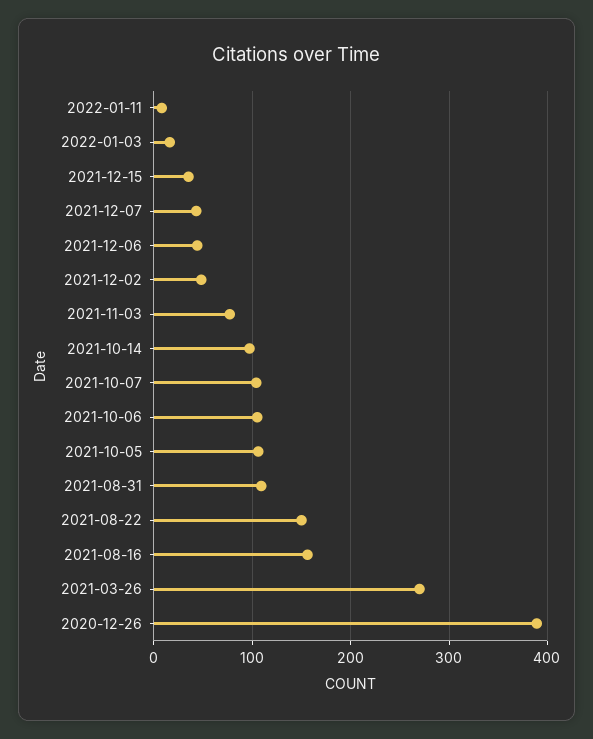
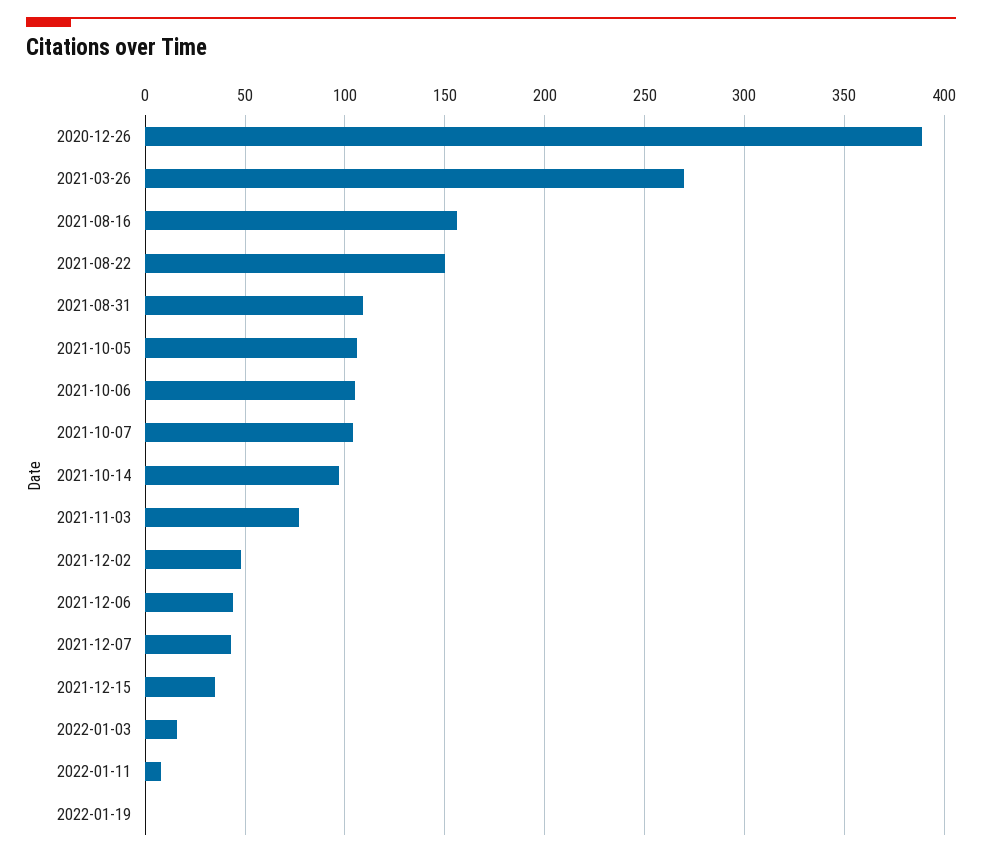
2022-01-19: none -> 0

